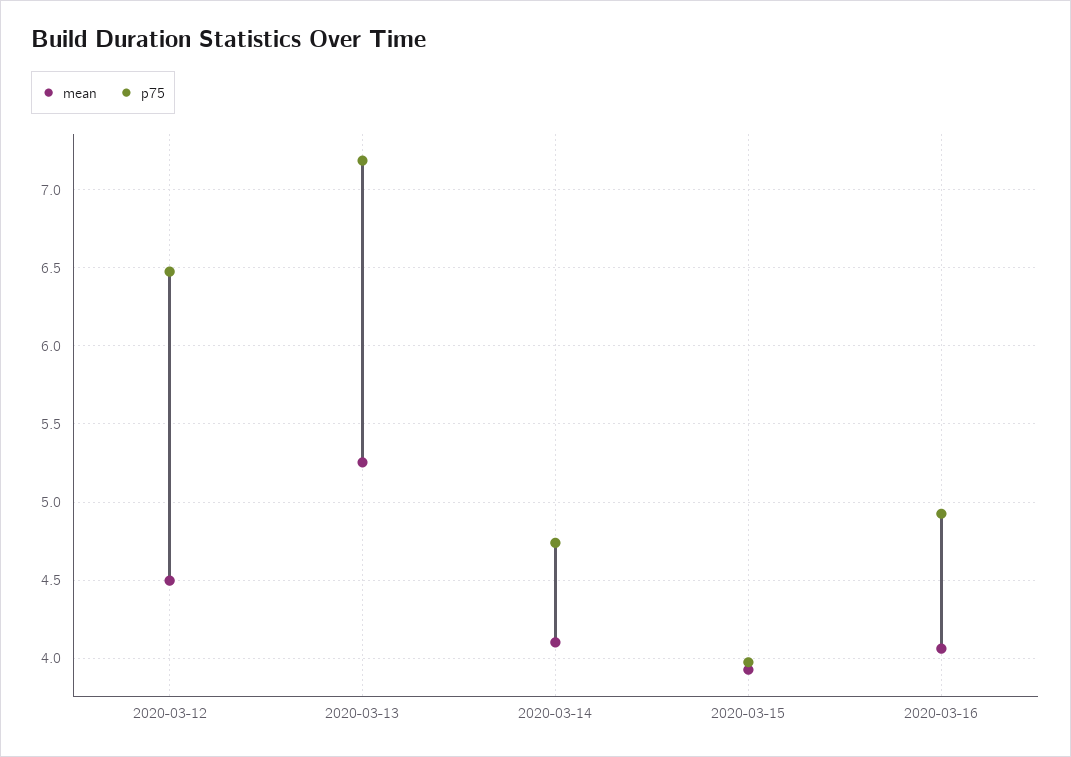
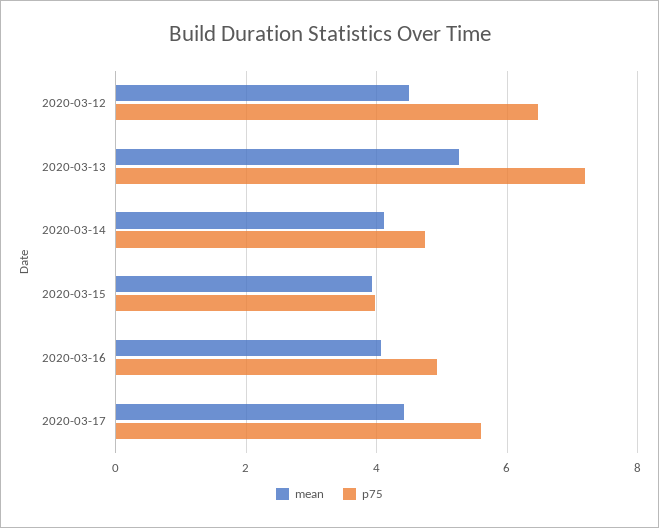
mean, 2020-03-17: none -> 4.4
p75, 2020-03-17: none -> 5.6

